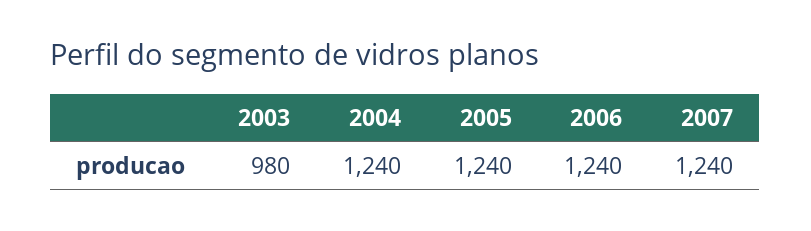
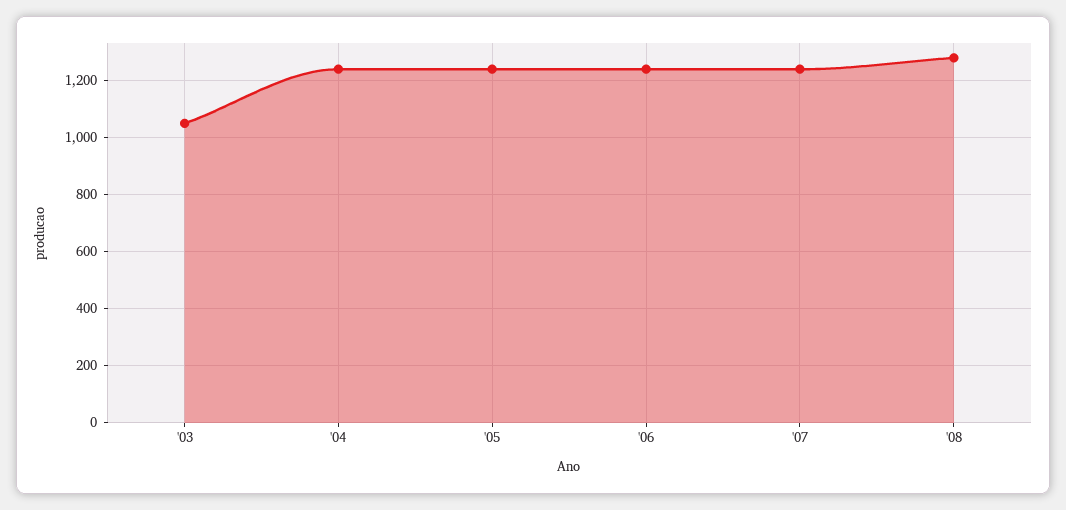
2003: 980 -> 1050
'08: none -> 1275

